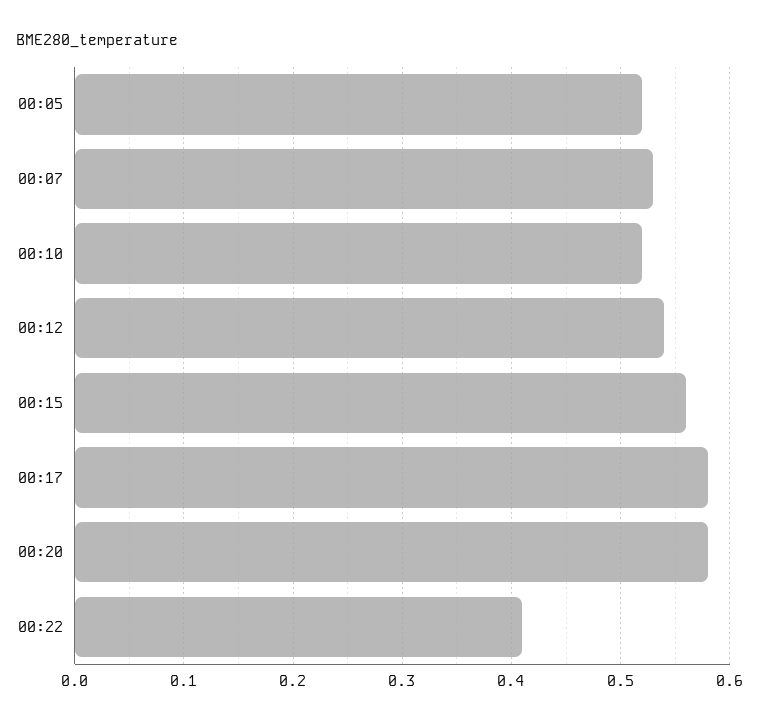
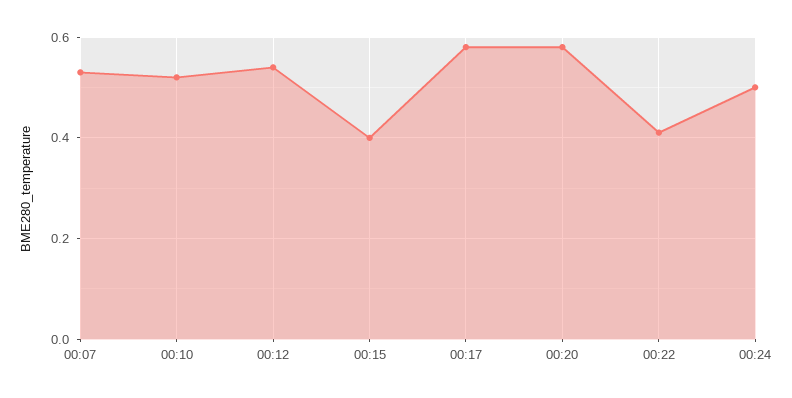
00:05: 0.52 -> none
00:15: 0.56 -> 0.4
00:24: none -> 0.5

